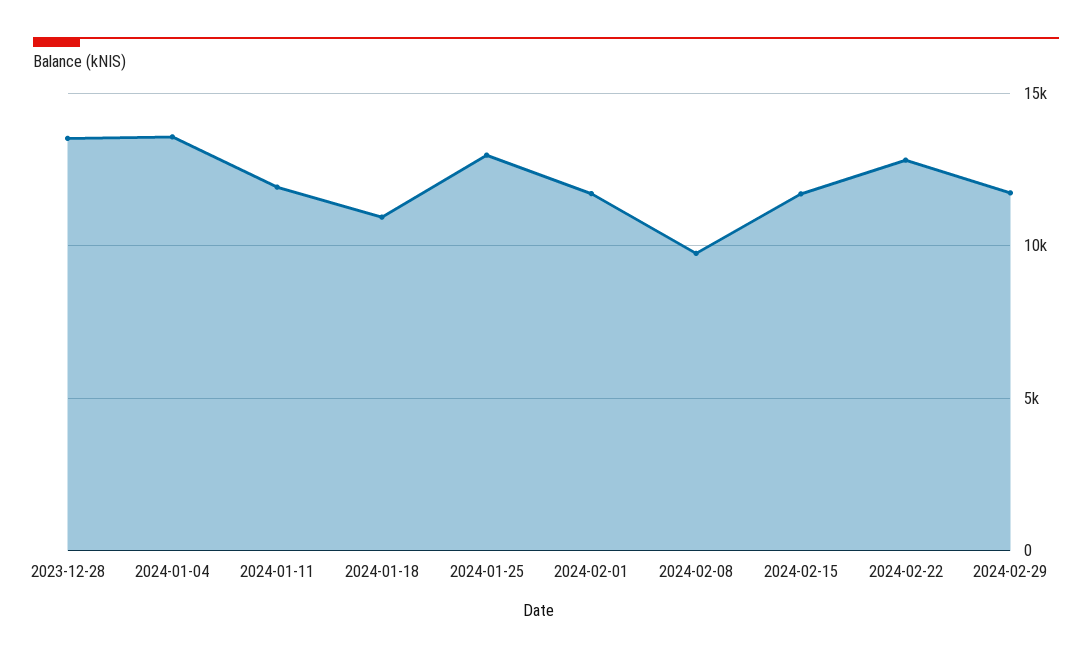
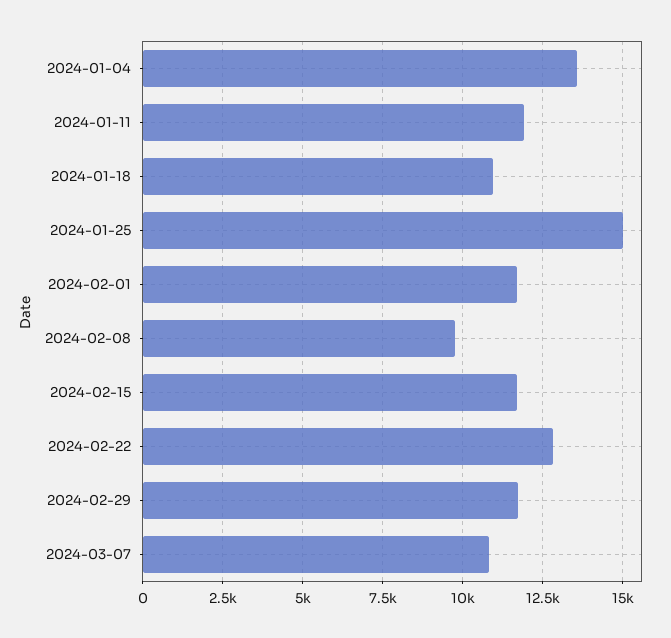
2023-12-28: 13500 -> none
2024-01-25: 13000 -> 15000
2024-03-07: none -> 10750

